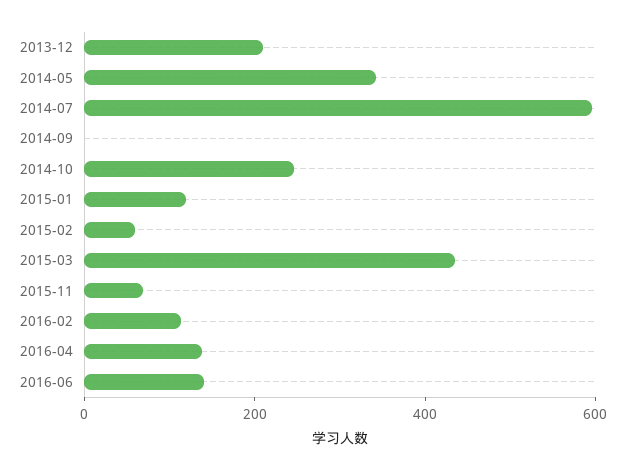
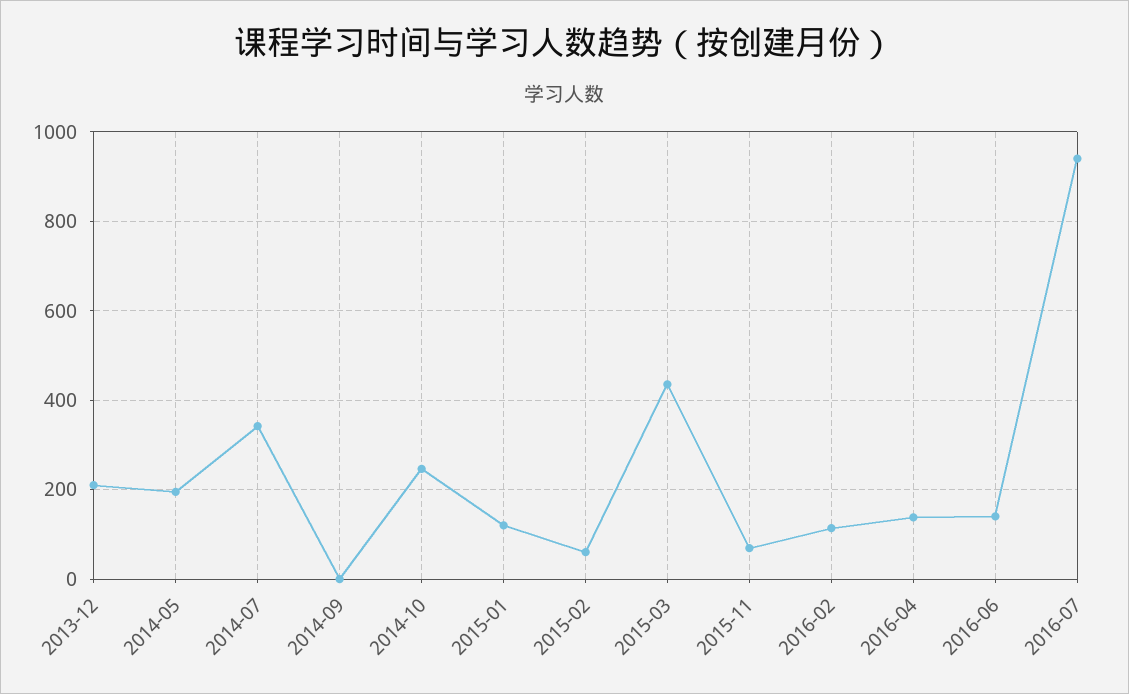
2014-05: 350 -> 200
2014-07: 600 -> 340
2016-07: none -> 940

